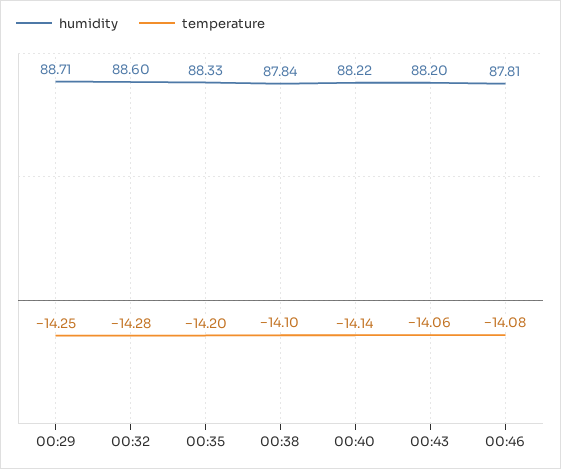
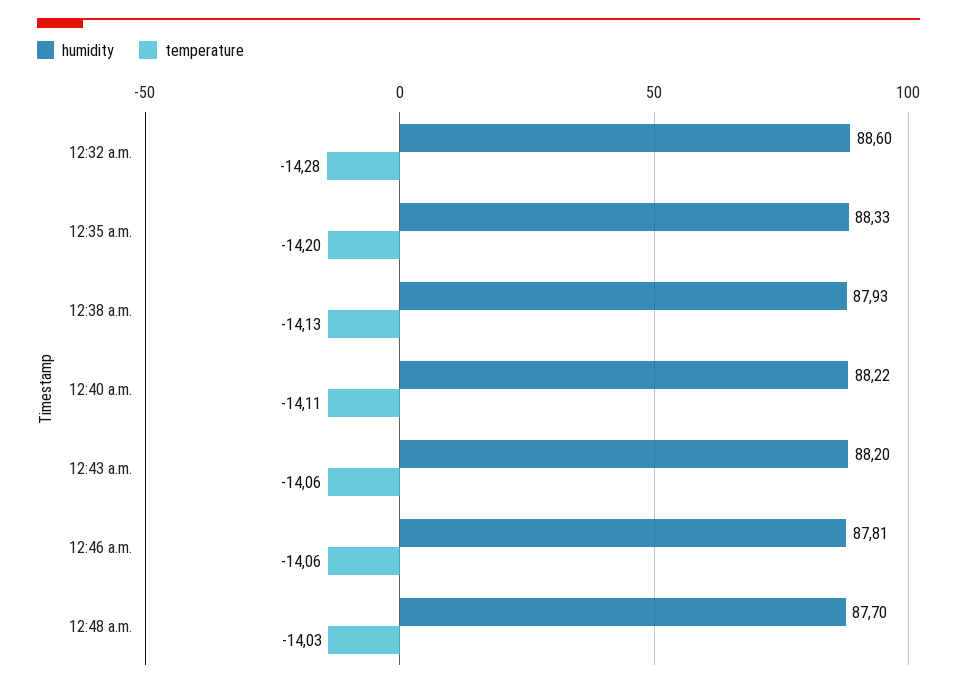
humidity, 00:29: 88.71 -> none
temperature, 00:29: -14.25 -> none
humidity, 00:38: 87.84 -> 87.93
temperature, 00:38: -14.1 -> -14.13
temperature, 00:40: -14.14 -> -14.11
temperature, 00:46: -14.08 -> -14.06
humidity, 12:48 a.m.: none -> 87.7
temperature, 12:48 a.m.: none -> -14.03

